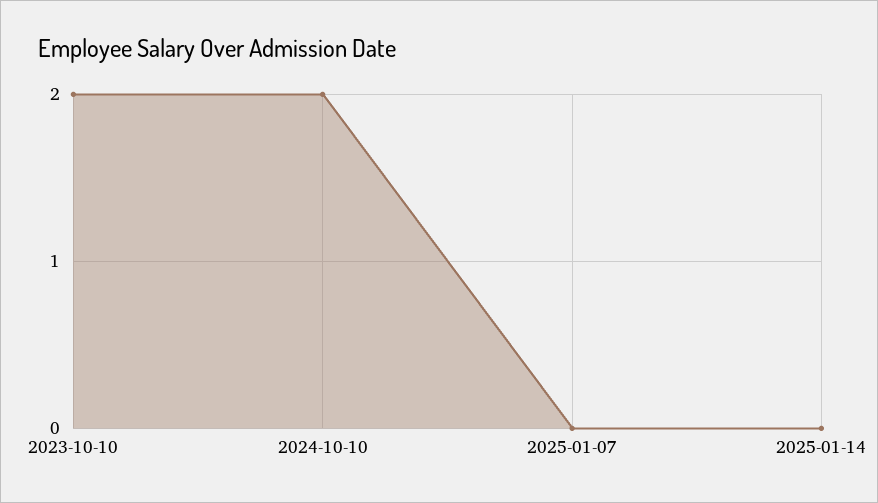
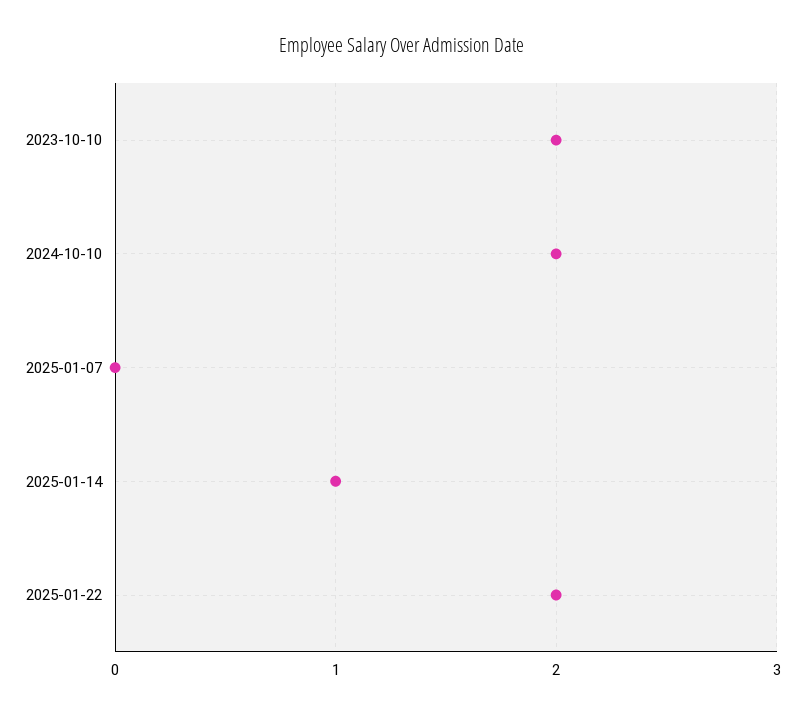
2025-01-14: 0 -> 1
2025-01-22: none -> 2

